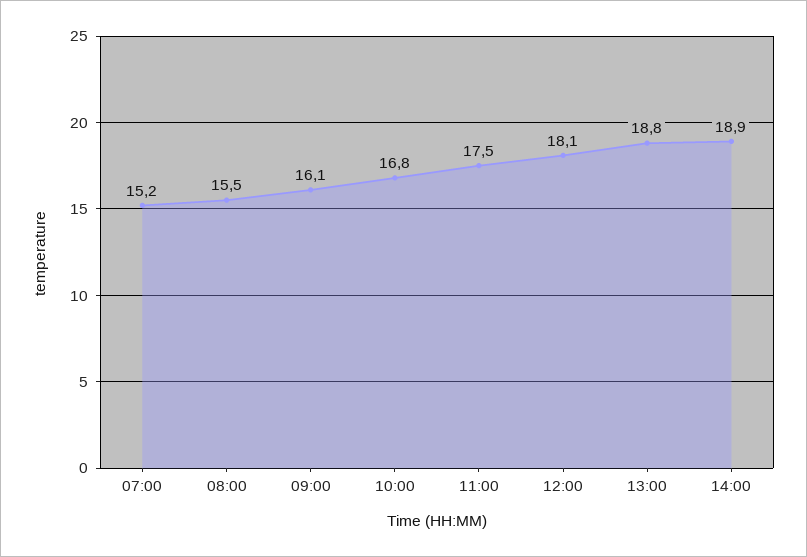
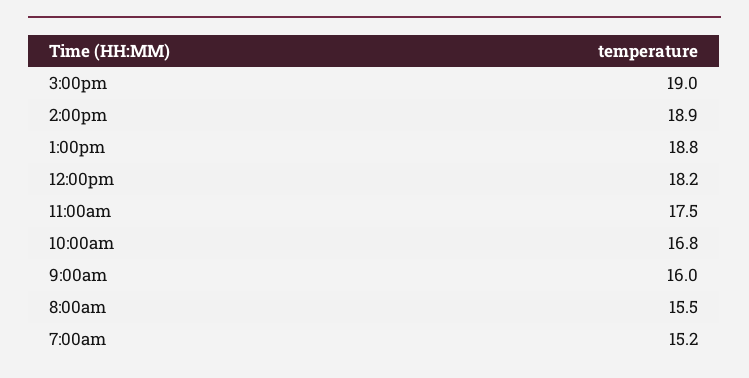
09:00: 16.1 -> 16
12:00: 18.1 -> 18.2
3:00pm: none -> 19

